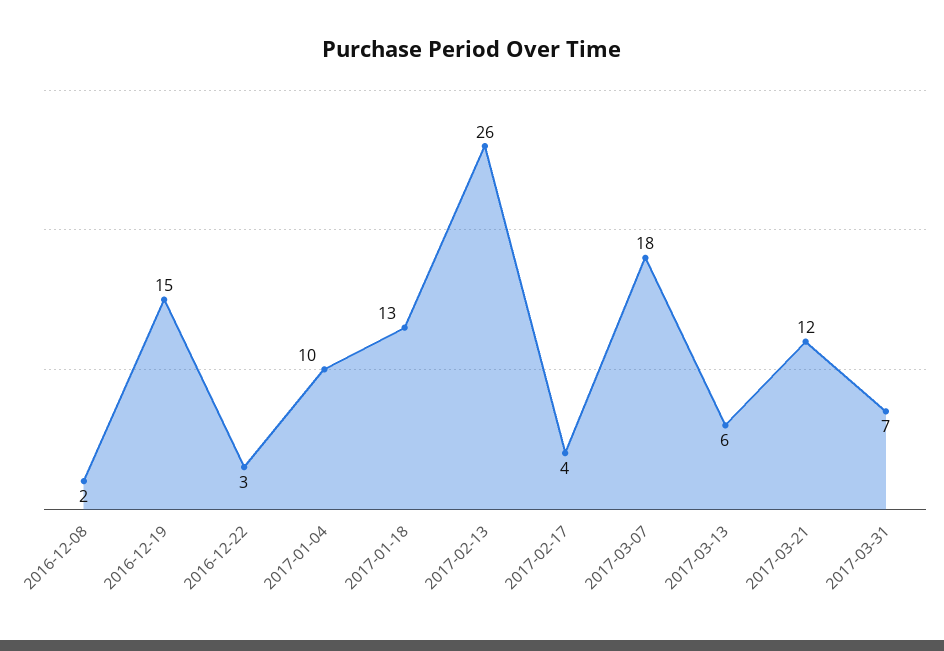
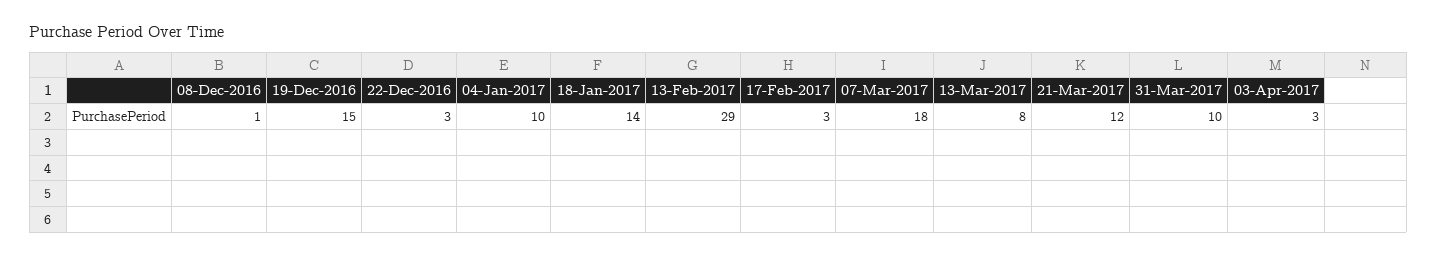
2016-12-08: 2 -> 1
2017-01-18: 13 -> 14
2017-02-13: 26 -> 29
2017-02-17: 4 -> 3
2017-03-13: 6 -> 8
2017-03-31: 7 -> 10
03-Apr-2017: none -> 3

